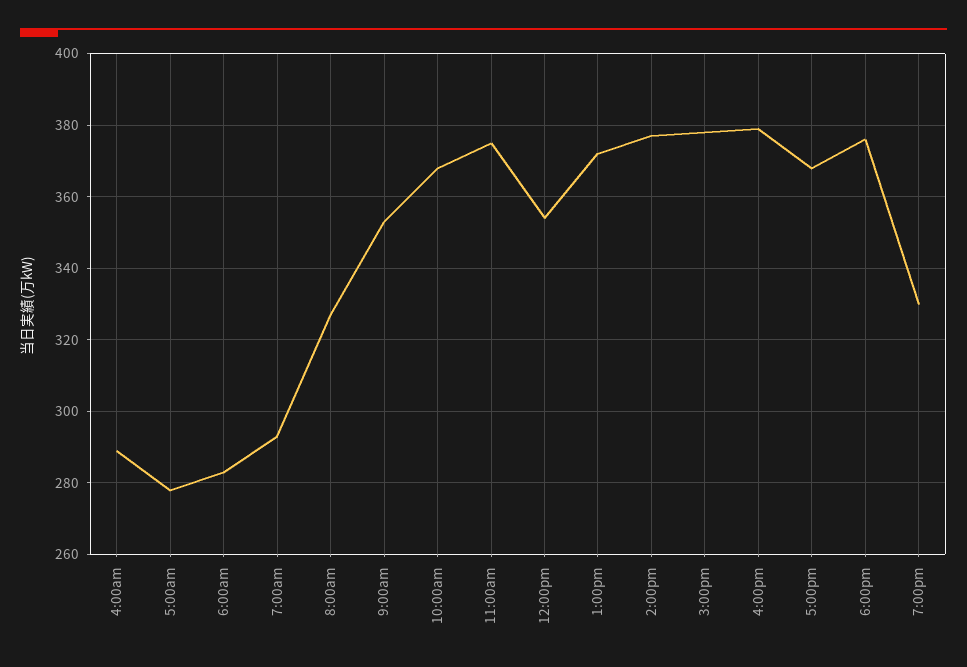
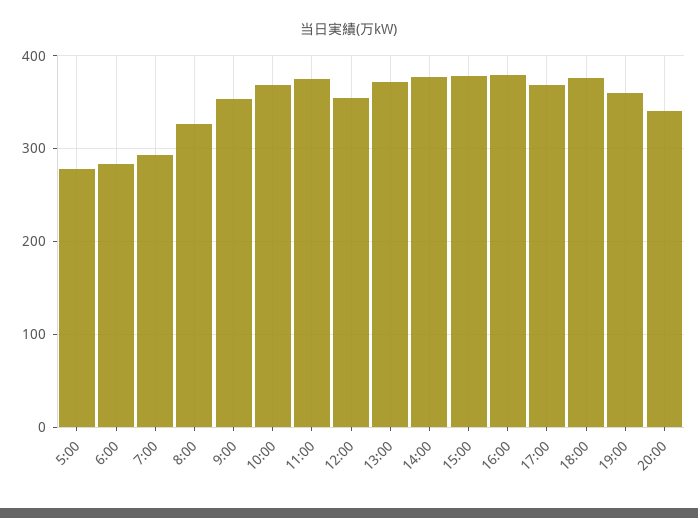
4:00am: 290 -> none
7:00pm: 330 -> 360
20:00: none -> 340

